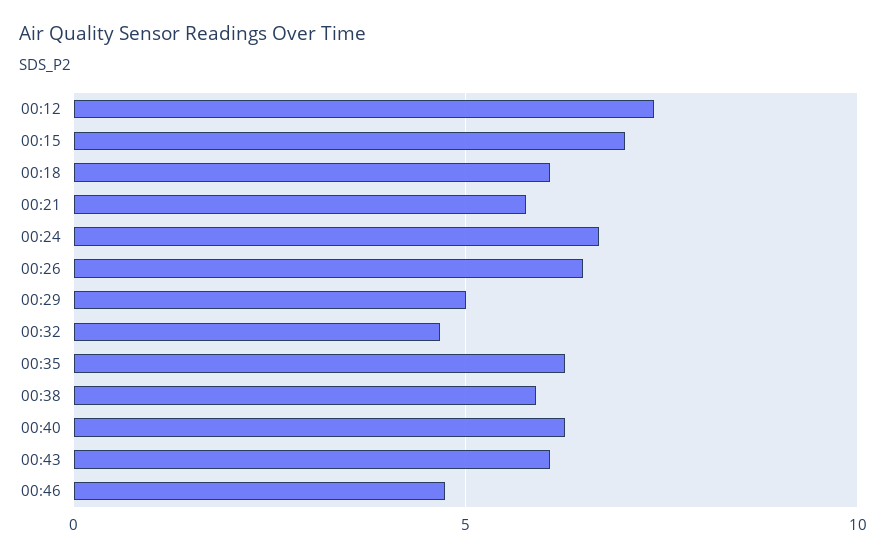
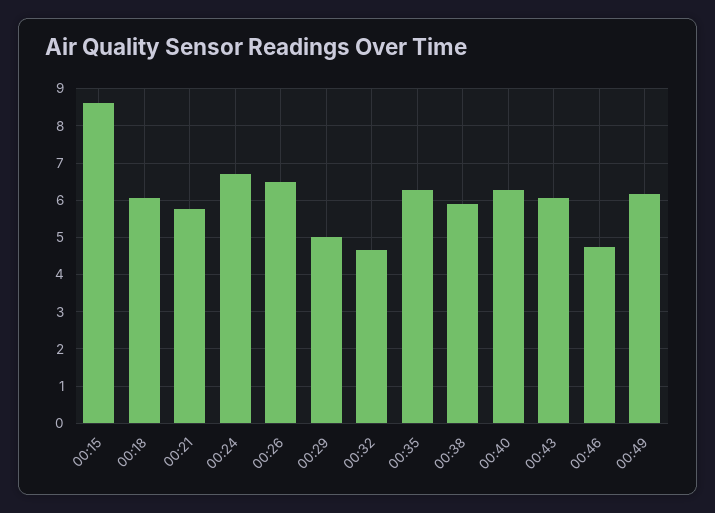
00:12: 7.5 -> none
00:15: 7 -> 8.6
00:49: none -> 6.2

